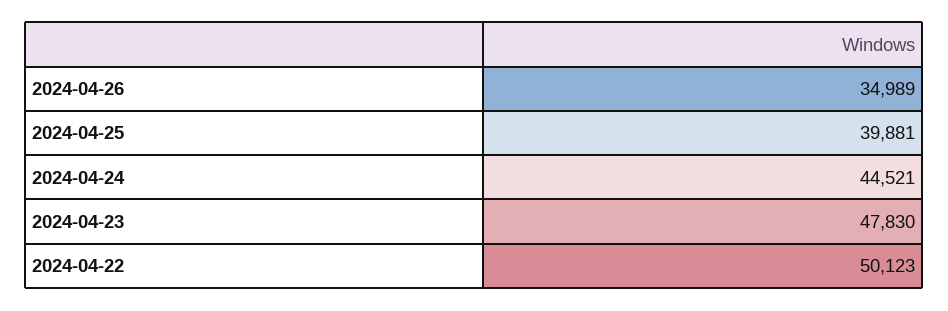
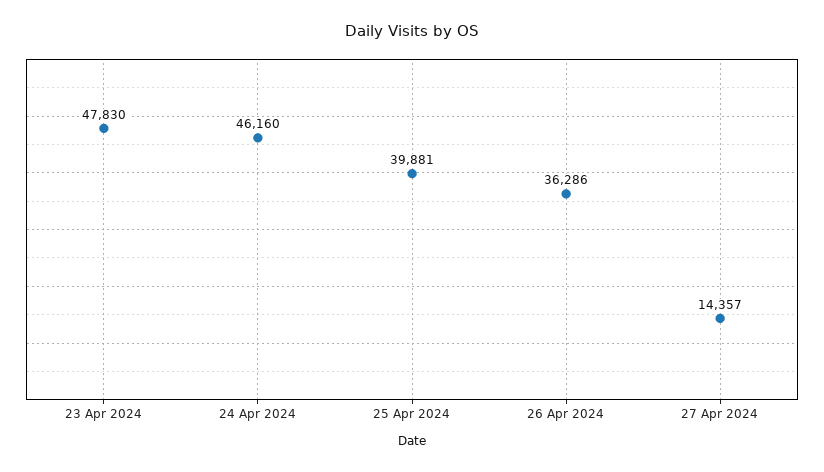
2024-04-26: 34989 -> 36286
2024-04-24: 44521 -> 46160
2024-04-22: 50123 -> none
27 Apr 2024: none -> 14357

